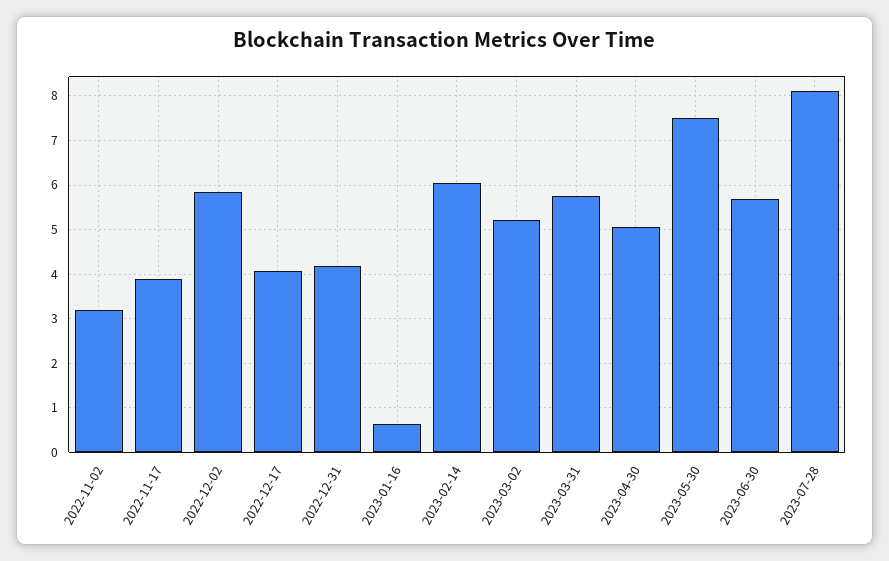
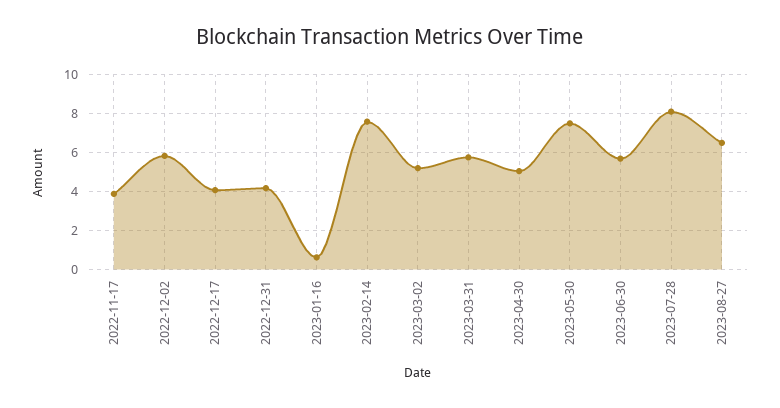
2022-11-02: 3.2 -> none
2023-02-14: 6 -> 7.5
2023-08-27: none -> 6.5

